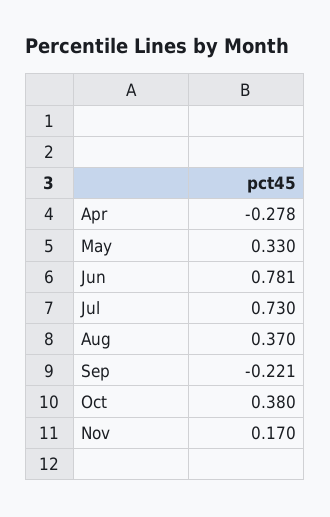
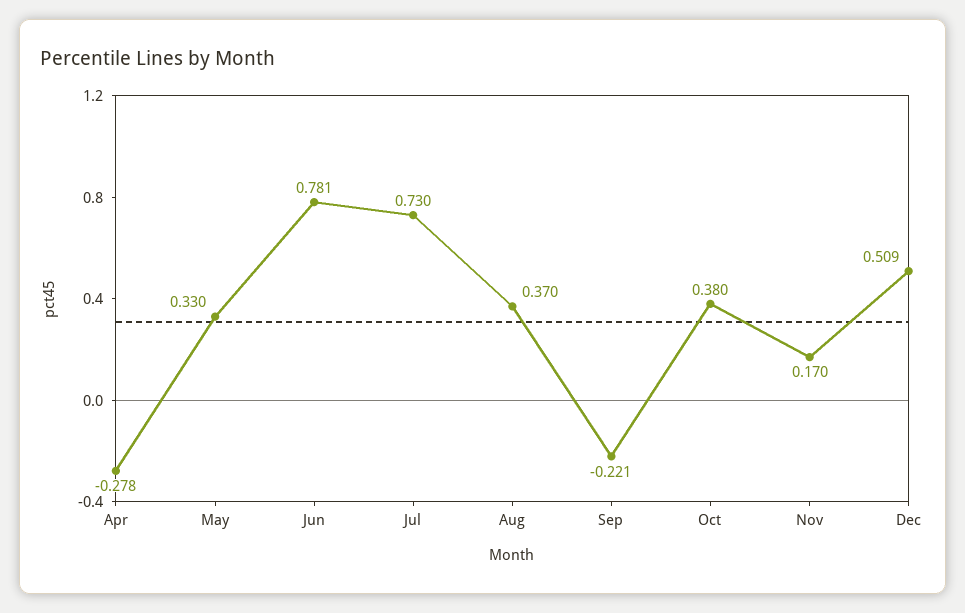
Dec: none -> 0.509

